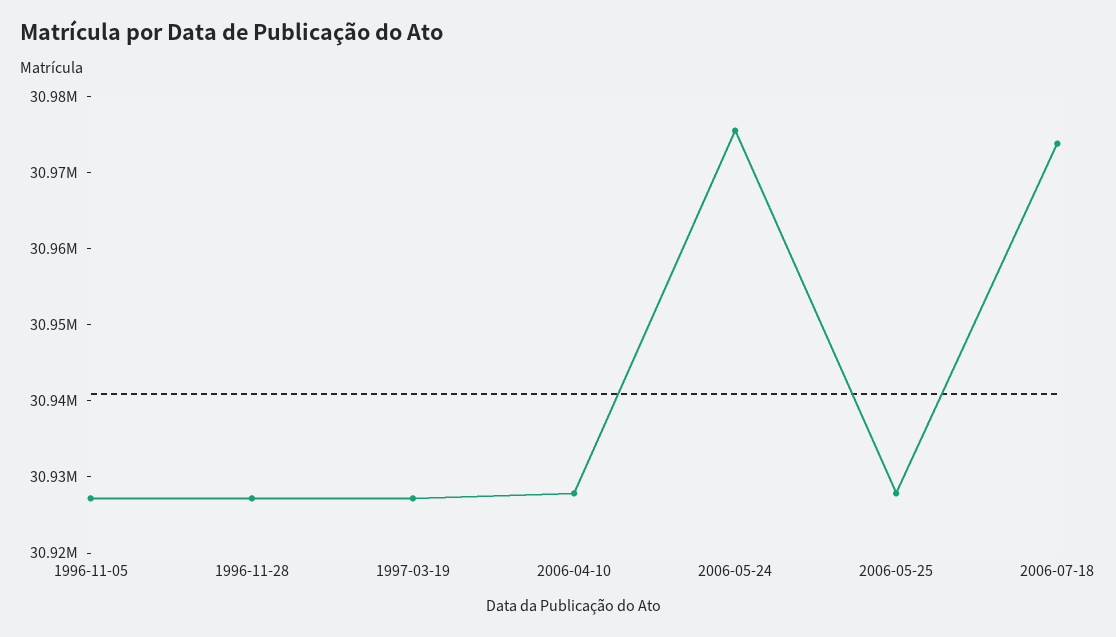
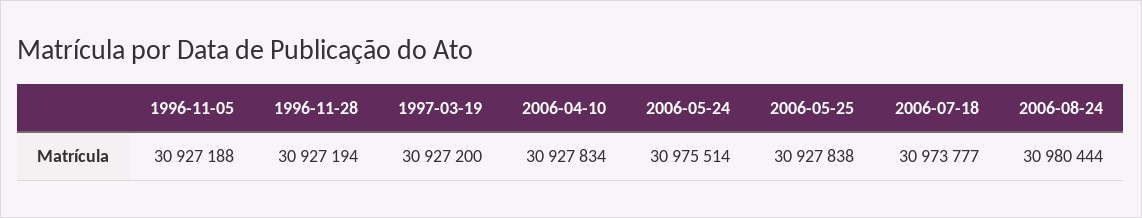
2006-08-24: none -> 30980444

